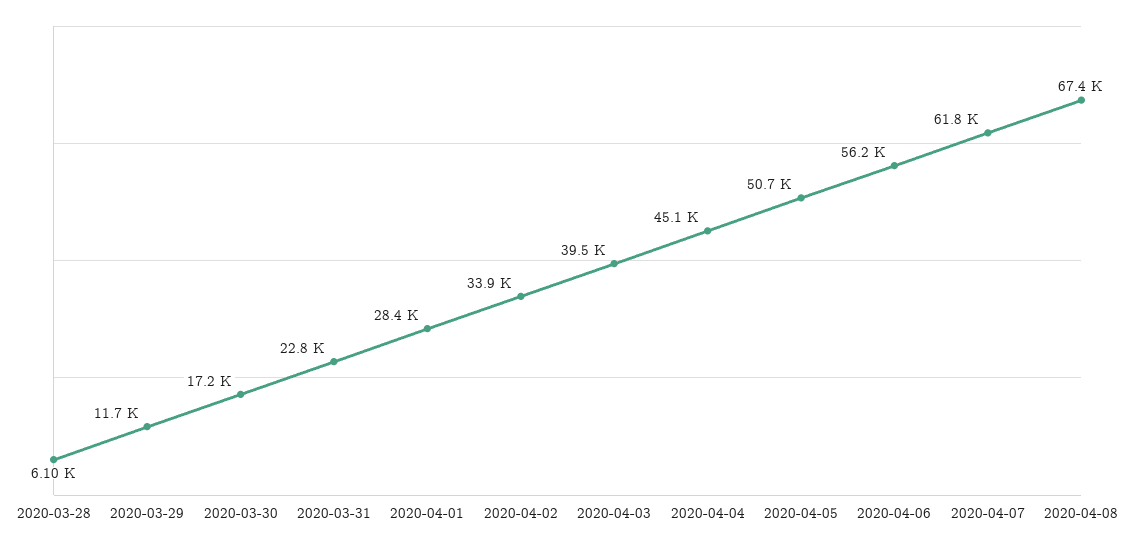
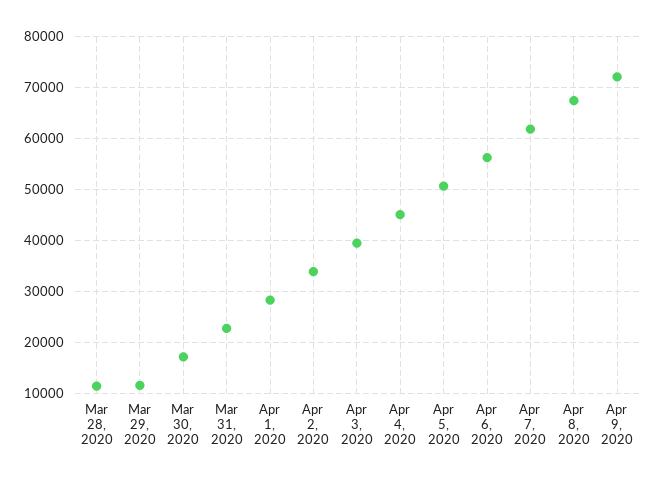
2020-03-28: 6100 -> 12000
Apr 9, 2020: none -> 72000

